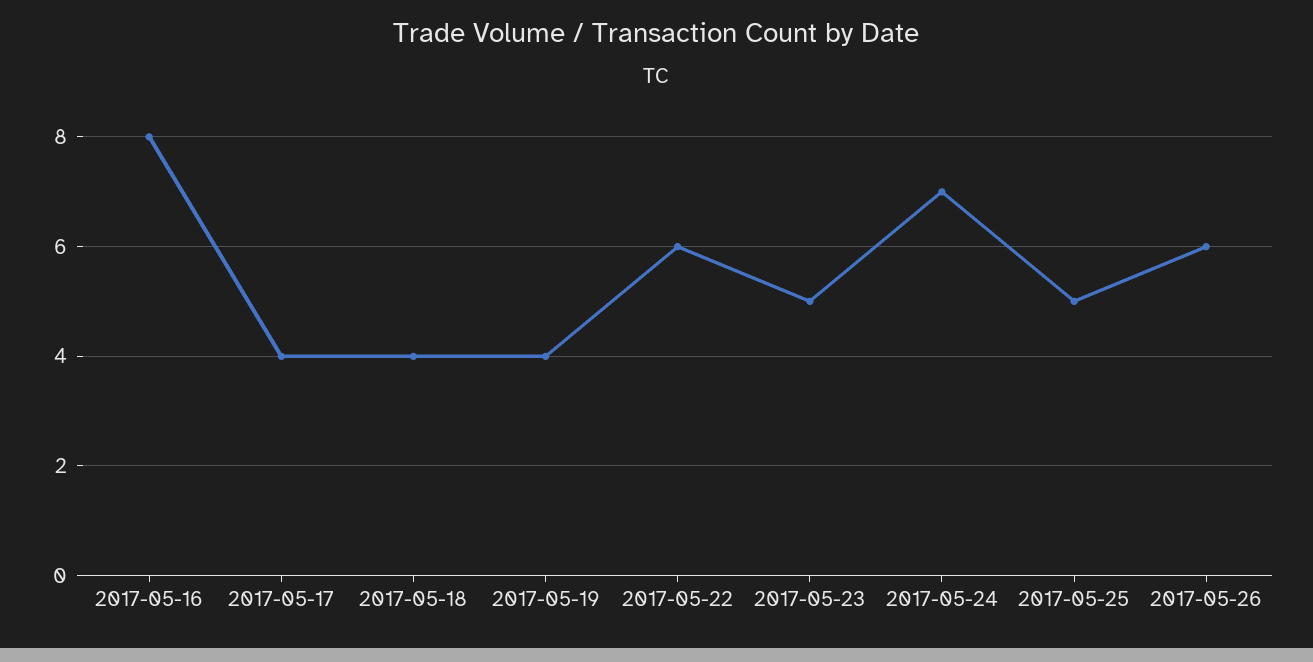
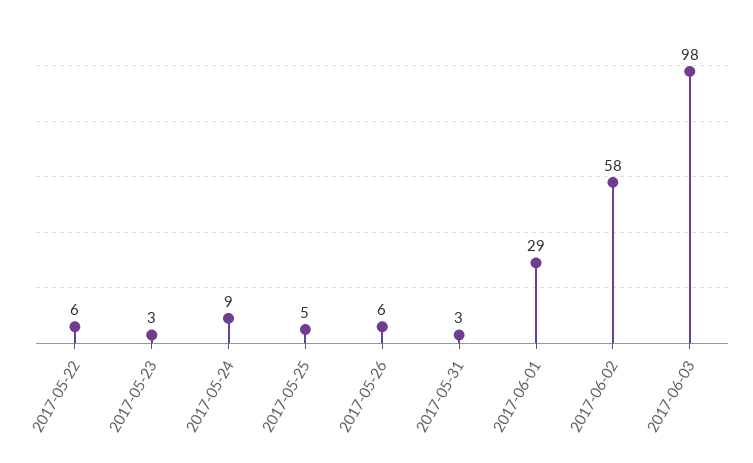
2017-05-16: 8 -> none
2017-05-17: 4 -> none
2017-05-18: 4 -> none
2017-05-19: 4 -> none
2017-05-23: 5 -> 3
2017-05-24: 7 -> 9
2017-05-31: none -> 3
2017-06-01: none -> 29
2017-06-02: none -> 58
2017-06-03: none -> 98

